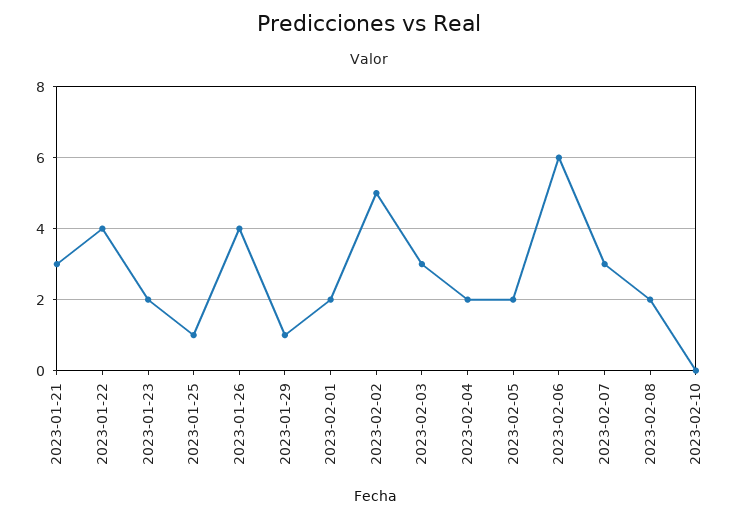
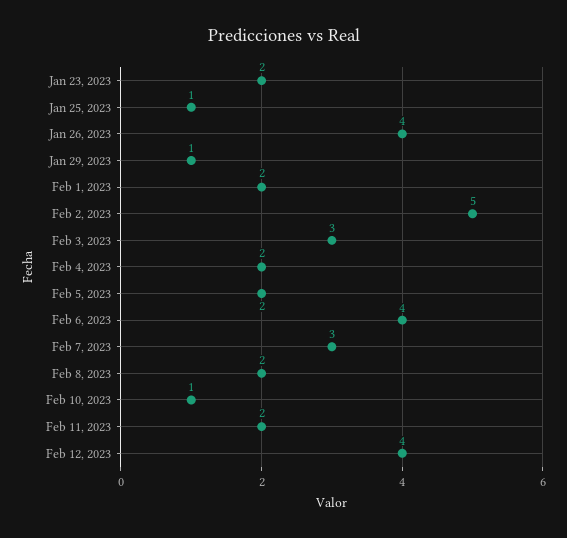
2023-01-21: 3 -> none
2023-01-22: 4 -> none
2023-02-06: 6 -> 4
2023-02-10: 0 -> 1
Feb 11, 2023: none -> 2
Feb 12, 2023: none -> 4

